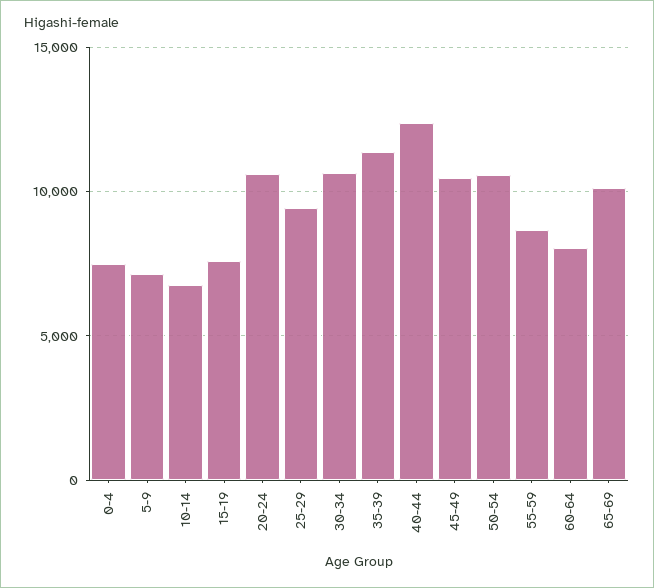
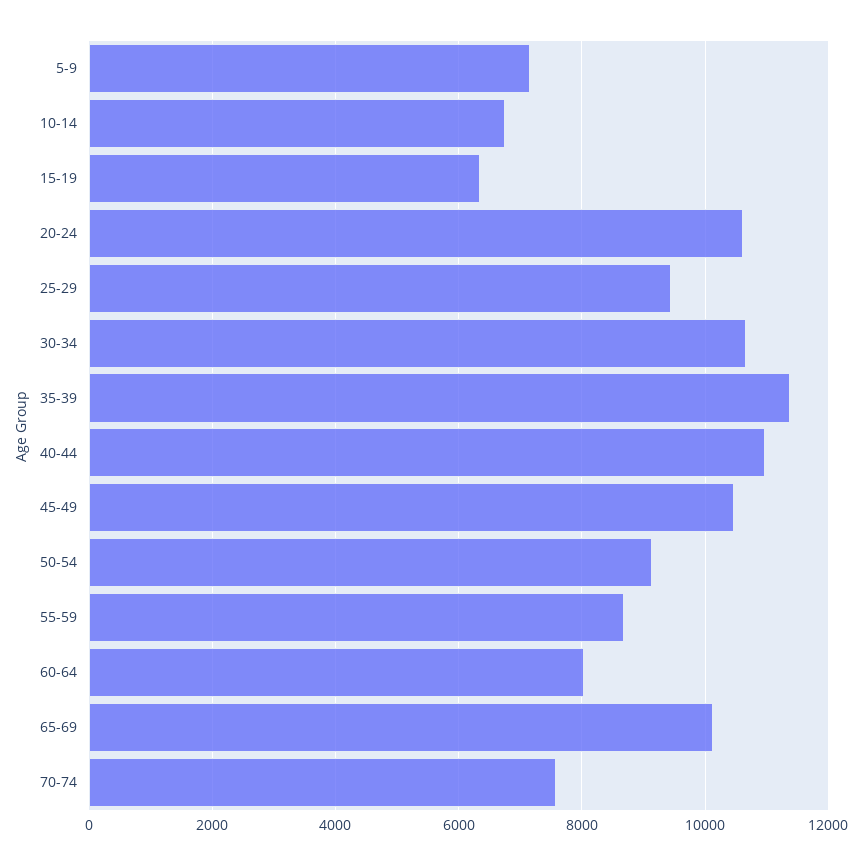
0-4: 7500 -> none
15-19: 7500 -> 6400
40-44: 12500 -> 11000
50-54: 10500 -> 9200
70-74: none -> 7600

